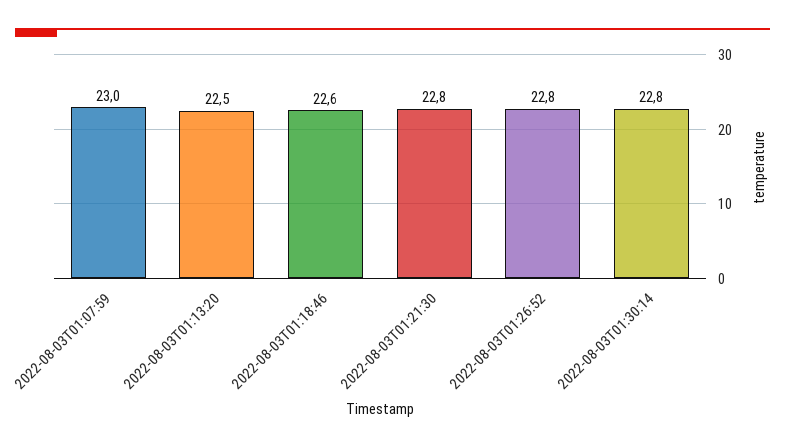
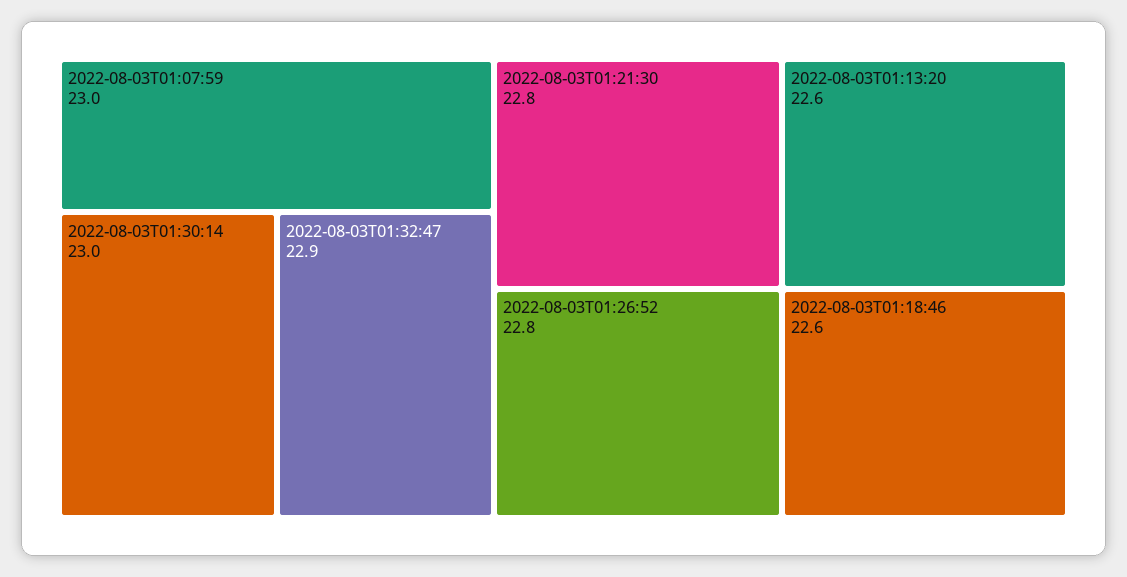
2022-08-03T01:13:20: 22.5 -> 22.6
2022-08-03T01:30:14: 22.8 -> 23
2022-08-03T01:32:47: none -> 22.9

